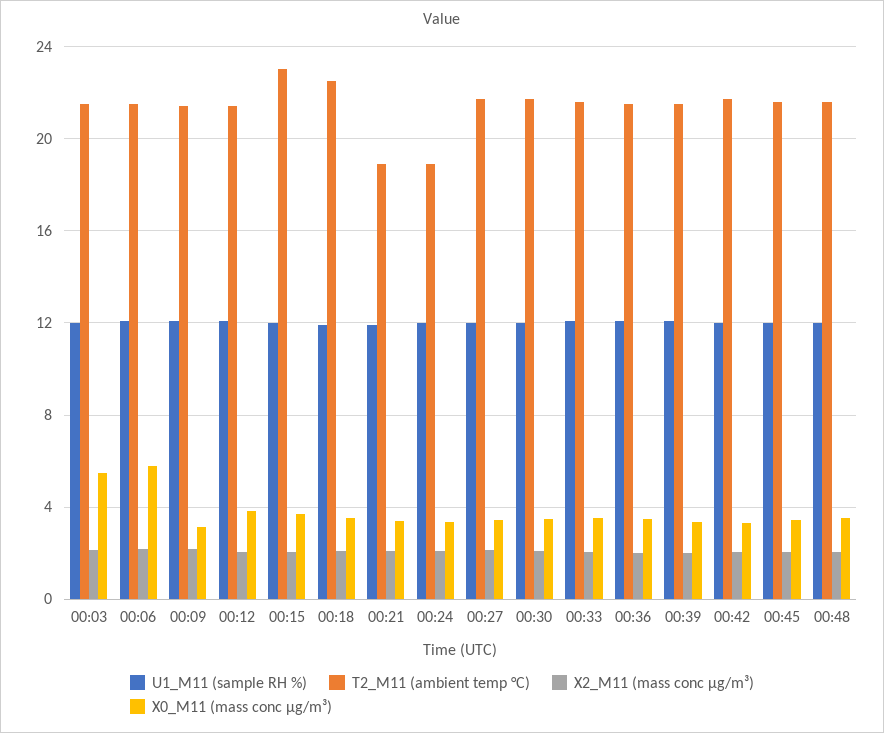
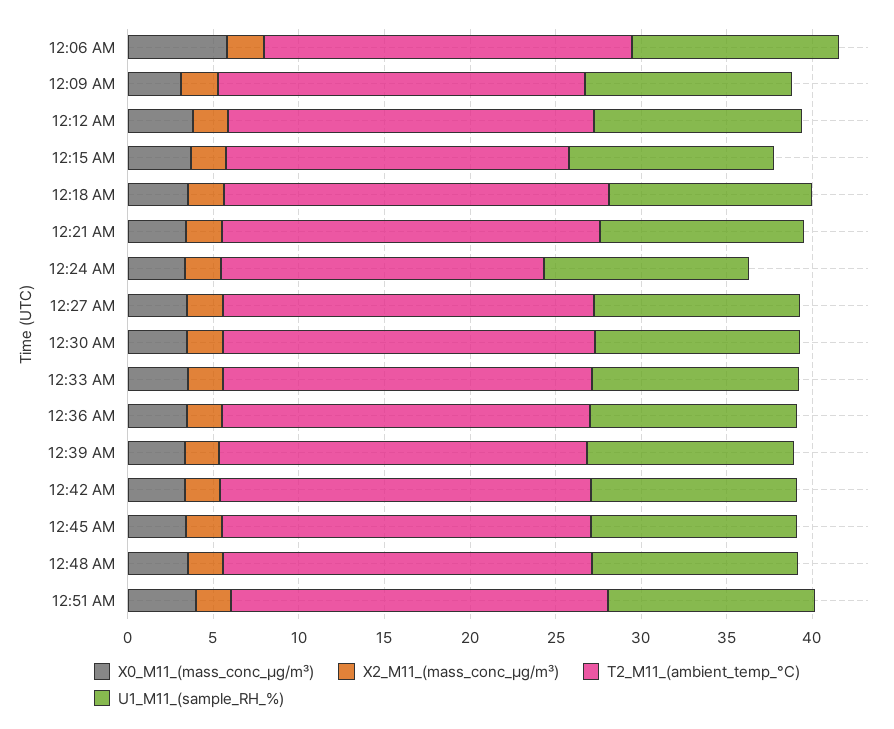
U1_M11 (sample RH %), 00:03: 12 -> none
T2_M11 (ambient temp °C), 00:03: 21.5 -> none
X2_M11 (mass conc μg/m³), 00:03: 2 -> none
X0_M11 (mass conc μg/m³), 00:03: 5.5 -> none
T2_M11 (ambient temp °C), 00:15: 23 -> 20
T2_M11 (ambient temp °C), 00:21: 19 -> 22
X0_M11 (mass conc μg/m³), 12:51 AM: none -> 4
X2_M11 (mass conc μg/m³), 12:51 AM: none -> 2
T2_M11 (ambient temp °C), 12:51 AM: none -> 22
U1_M11 (sample RH %), 12:51 AM: none -> 12

